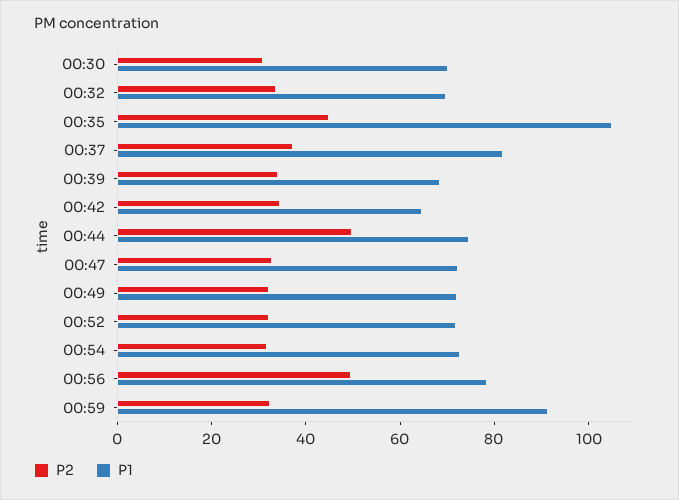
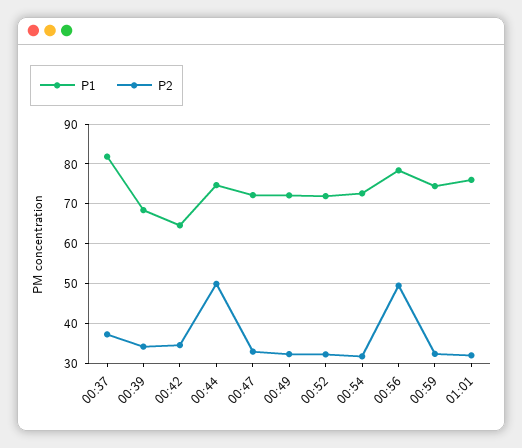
P2, 00:30: 30 -> none
P1, 00:30: 70 -> none
P2, 00:32: 35 -> none
P1, 00:32: 70 -> none
P2, 00:35: 45 -> none
P1, 00:35: 105 -> none
P1, 00:59: 90 -> 74
P1, 01:01: none -> 76
P2, 01:01: none -> 32

